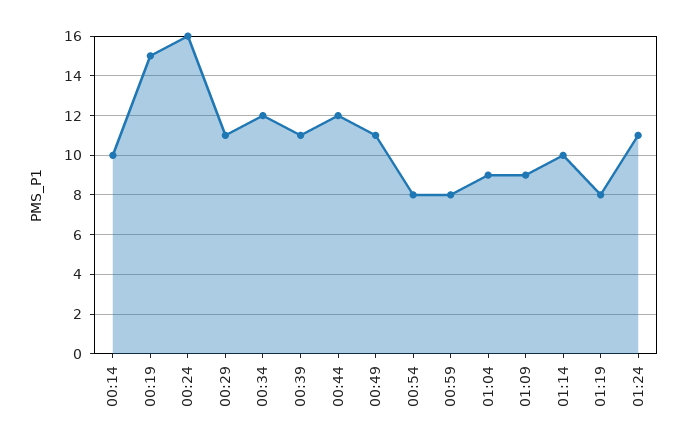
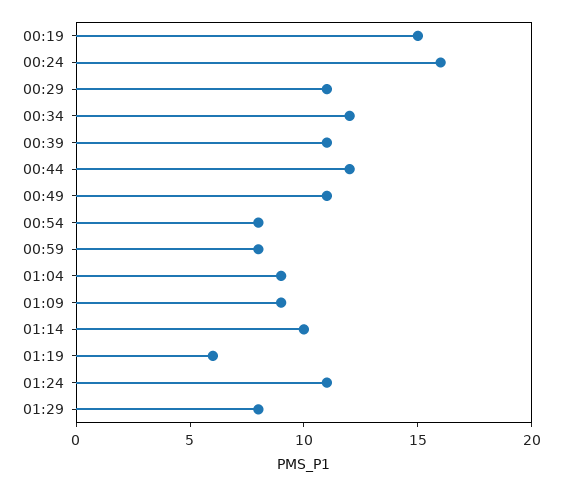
00:14: 10 -> none
01:19: 8 -> 6
01:29: none -> 8

